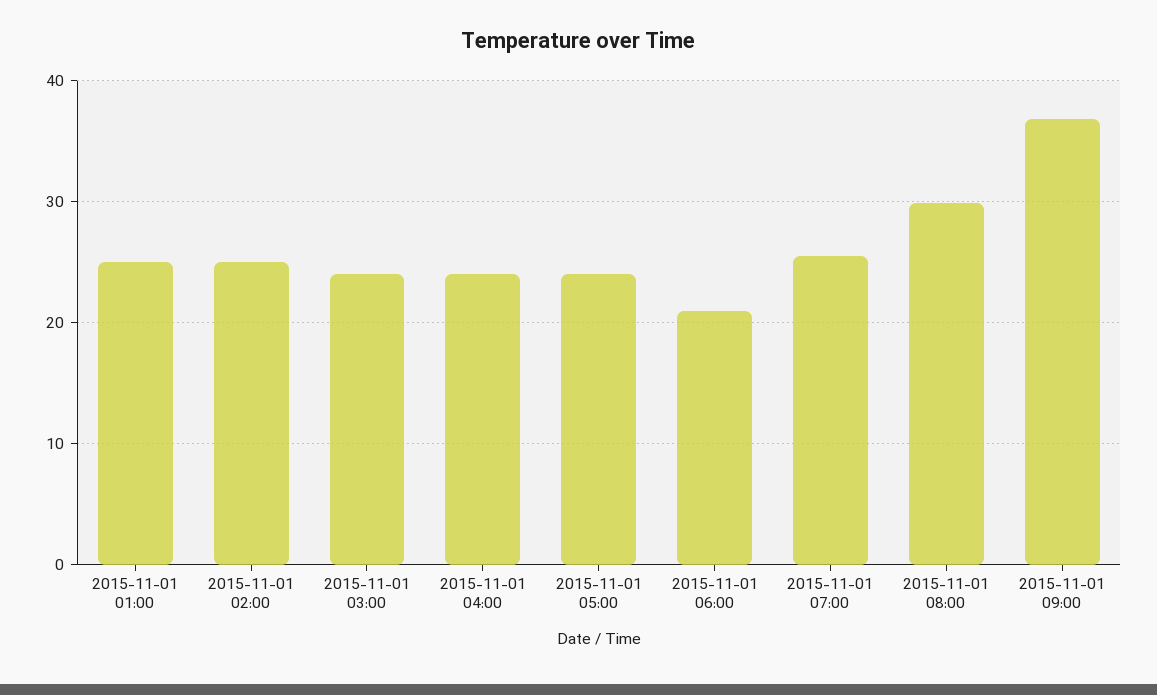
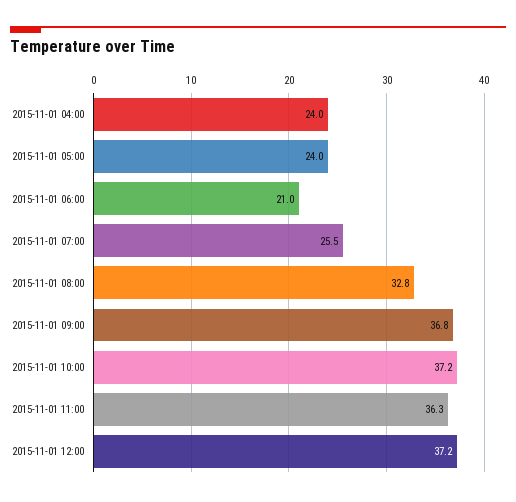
2015-11-01 01:00: 25 -> none
2015-11-01 02:00: 25 -> none
2015-11-01 03:00: 24 -> none
2015-11-01 08:00: 30 -> 32.8
2015-11-01 10:00: none -> 37.2
2015-11-01 11:00: none -> 36.3
2015-11-01 12:00: none -> 37.2

